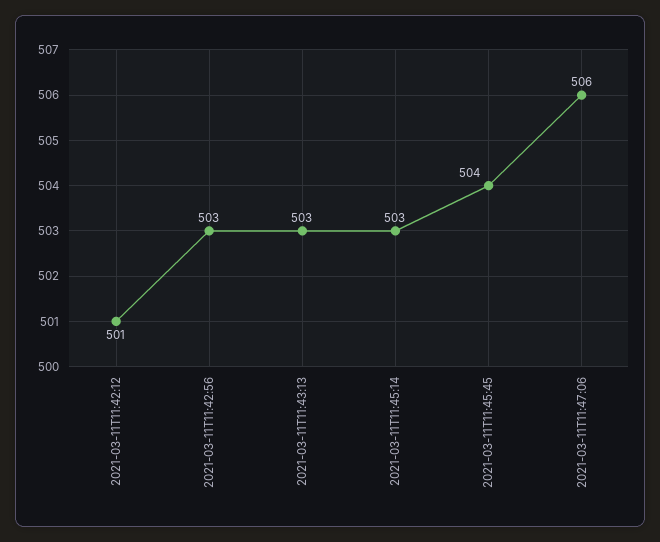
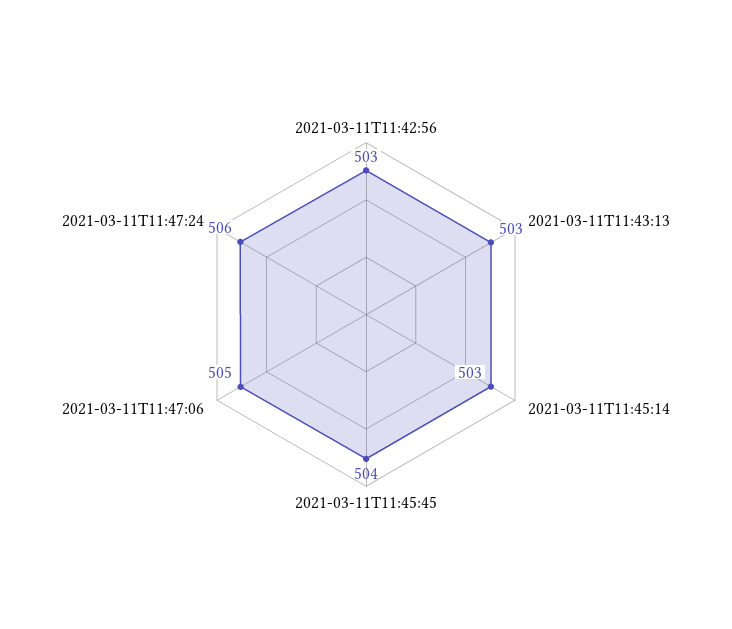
2021-03-11T11:42:12: 501 -> none
2021-03-11T11:47:06: 506 -> 505
2021-03-11T11:47:24: none -> 506

